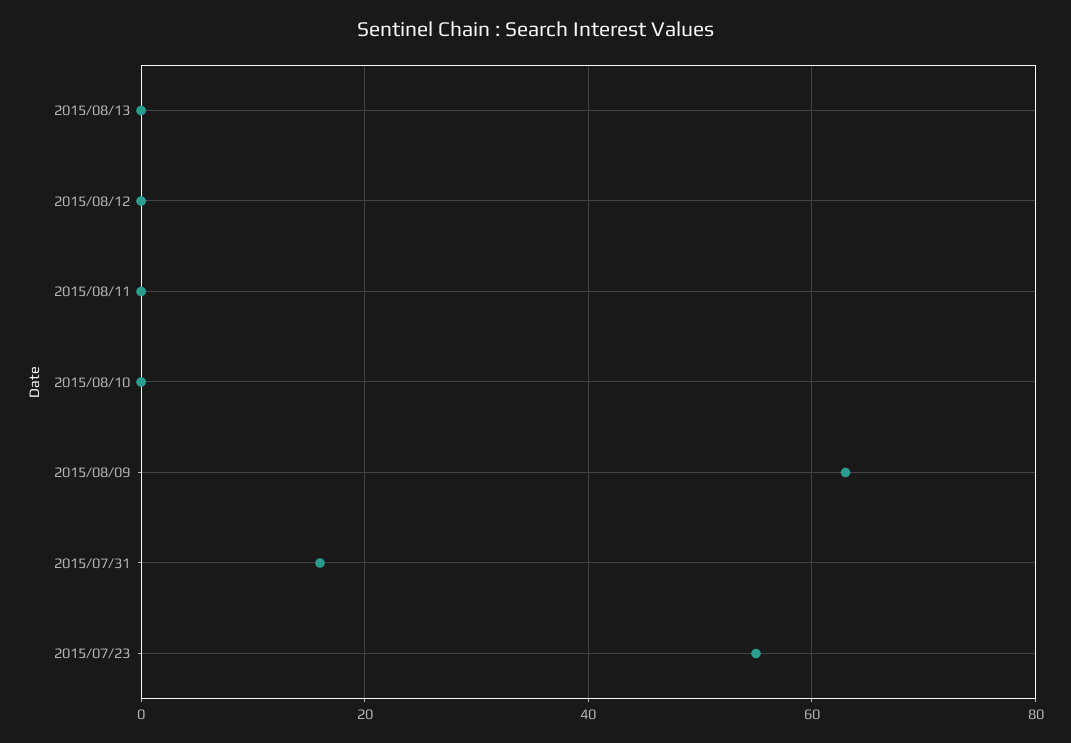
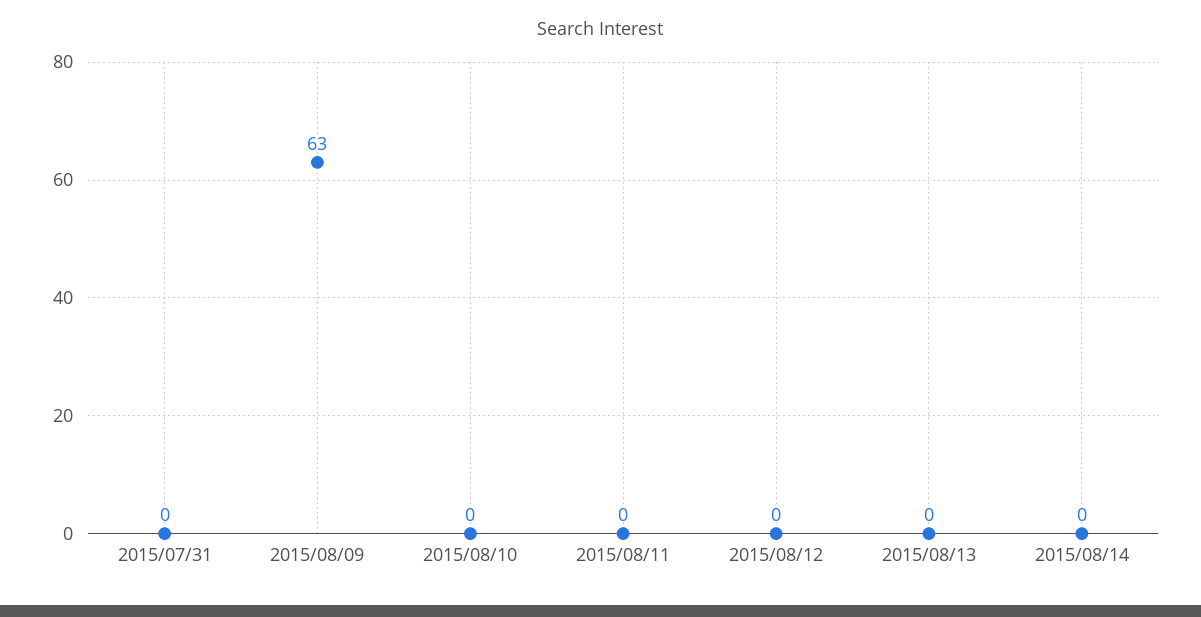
2015/07/31: 15 -> 0
2015/07/23: 55 -> none
2015/08/14: none -> 0

